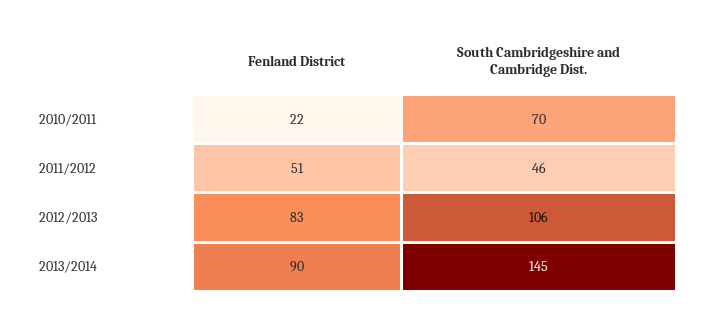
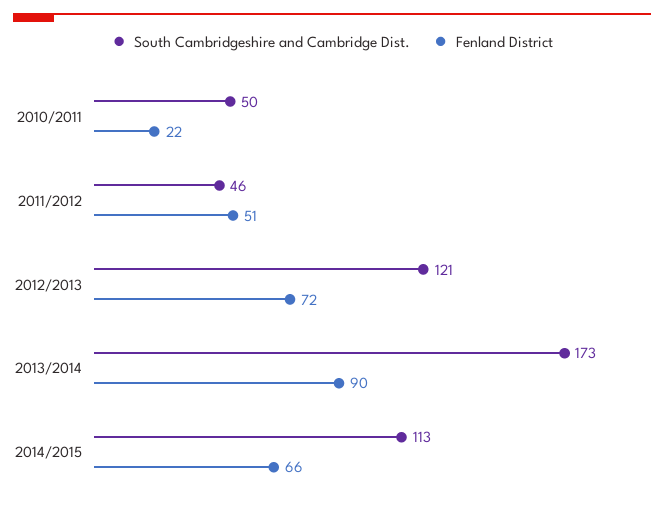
South Cambridgeshire and Cambridge Dist., 2010/2011: 70 -> 50
Fenland District, 2012/2013: 83 -> 72
South Cambridgeshire and Cambridge Dist., 2012/2013: 106 -> 121
South Cambridgeshire and Cambridge Dist., 2013/2014: 145 -> 173
South Cambridgeshire and Cambridge Dist., 2014/2015: none -> 113
Fenland District, 2014/2015: none -> 66

